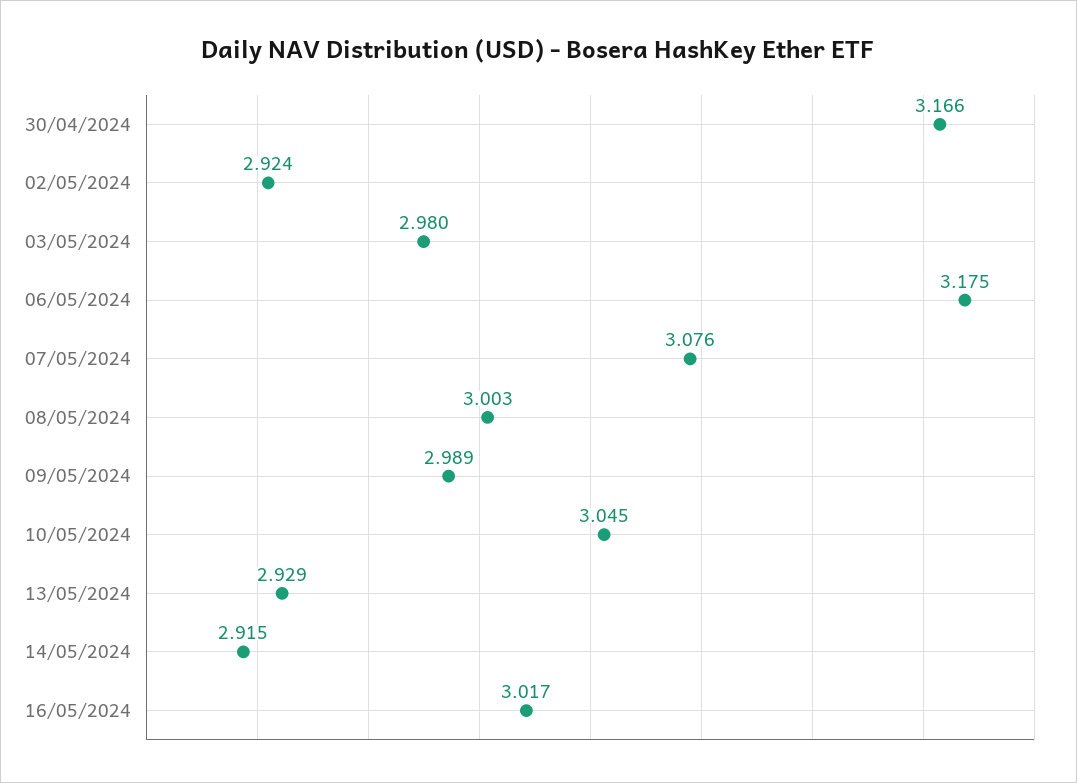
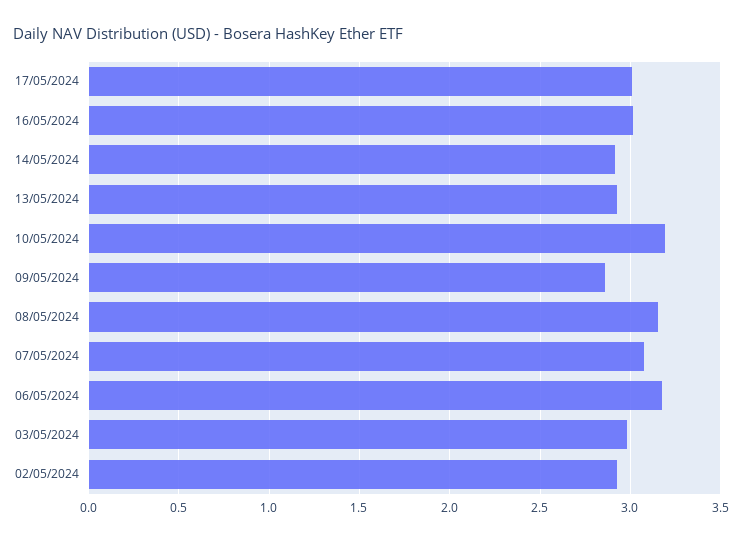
30/04/2024: 3.166 -> none
08/05/2024: 3.003 -> 3.15
09/05/2024: 2.989 -> 2.85
10/05/2024: 3.045 -> 3.2
17/05/2024: none -> 3

